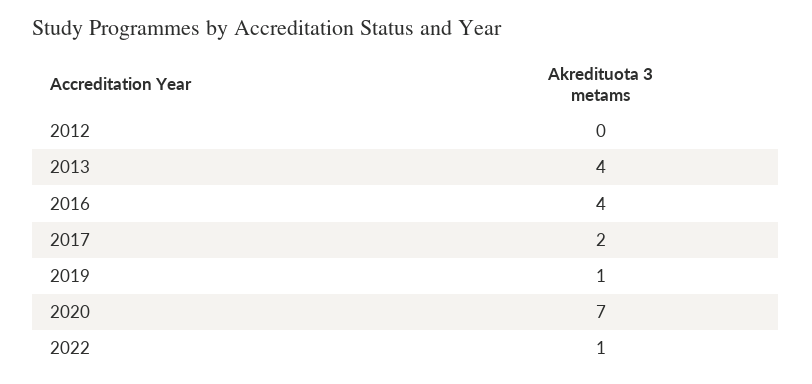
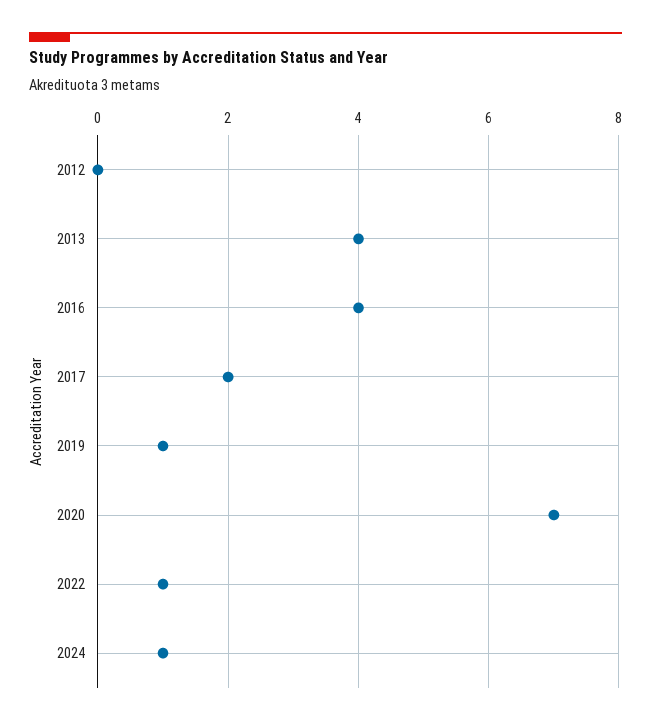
2024: none -> 1

